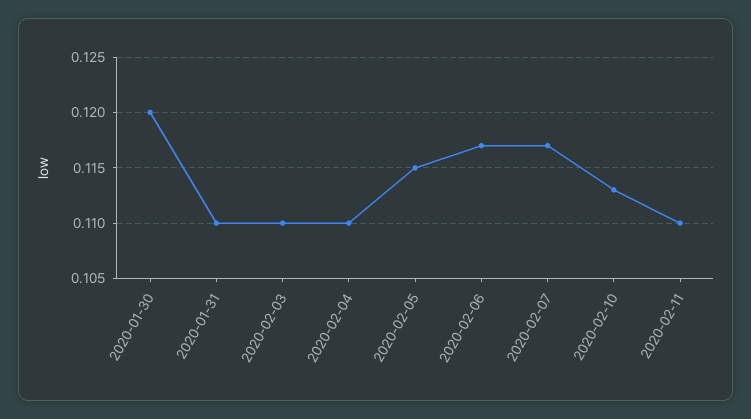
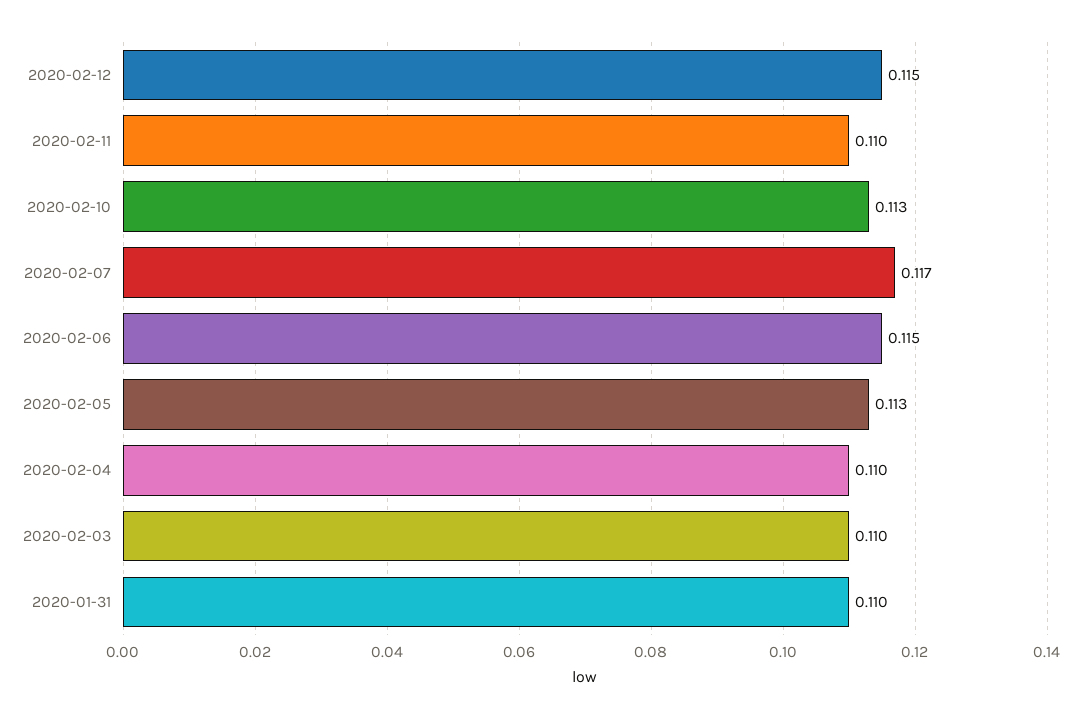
2020-01-30: 0.12 -> none
2020-02-05: 0.115 -> 0.113
2020-02-06: 0.117 -> 0.115
2020-02-12: none -> 0.115

